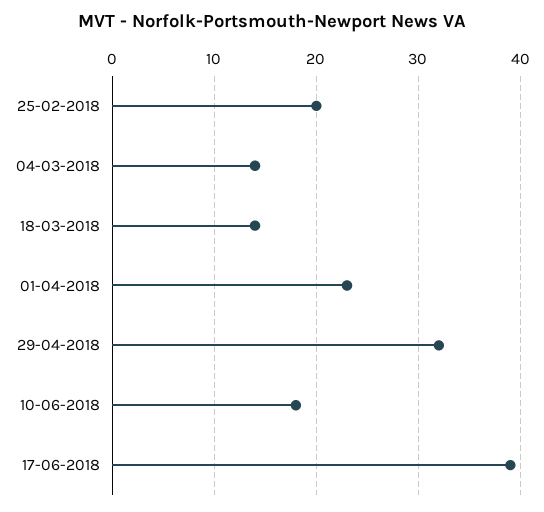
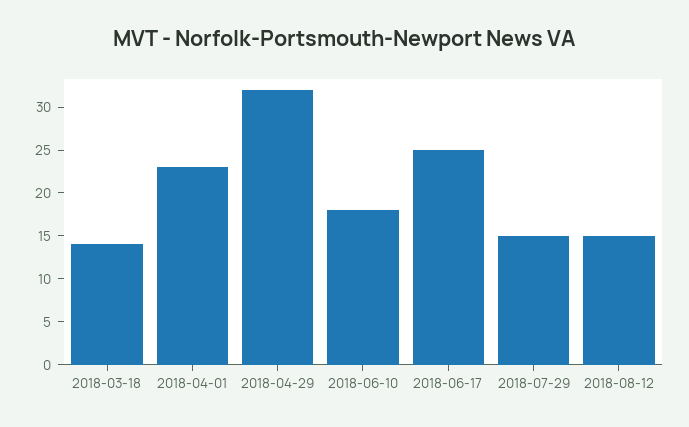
25-02-2018: 20 -> none
04-03-2018: 14 -> none
17-06-2018: 39 -> 25
2018-07-29: none -> 15
2018-08-12: none -> 15

